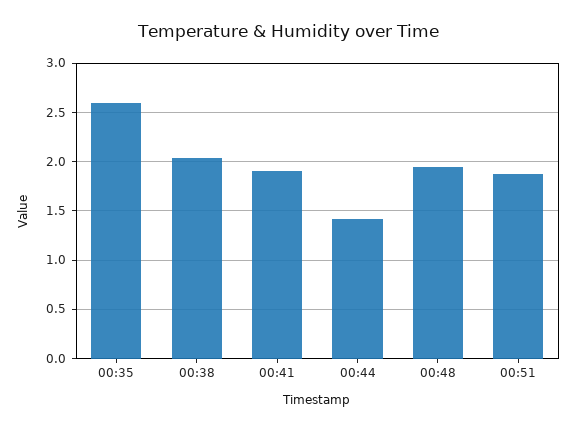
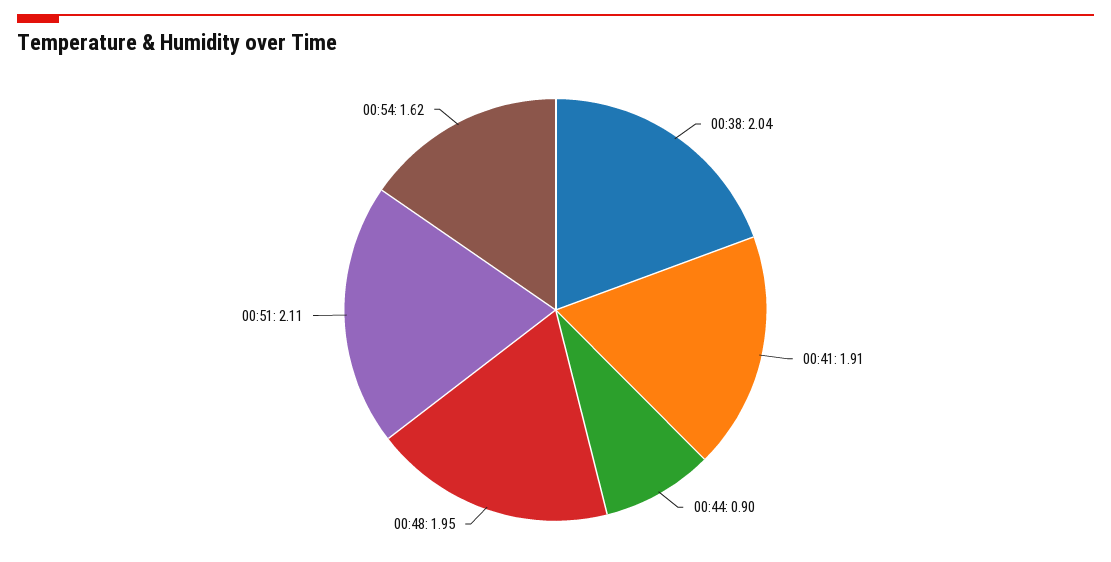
00:35: 2.6 -> none
00:44: 1.4 -> 0.9
00:51: 1.9 -> 2.11
00:54: none -> 1.62

